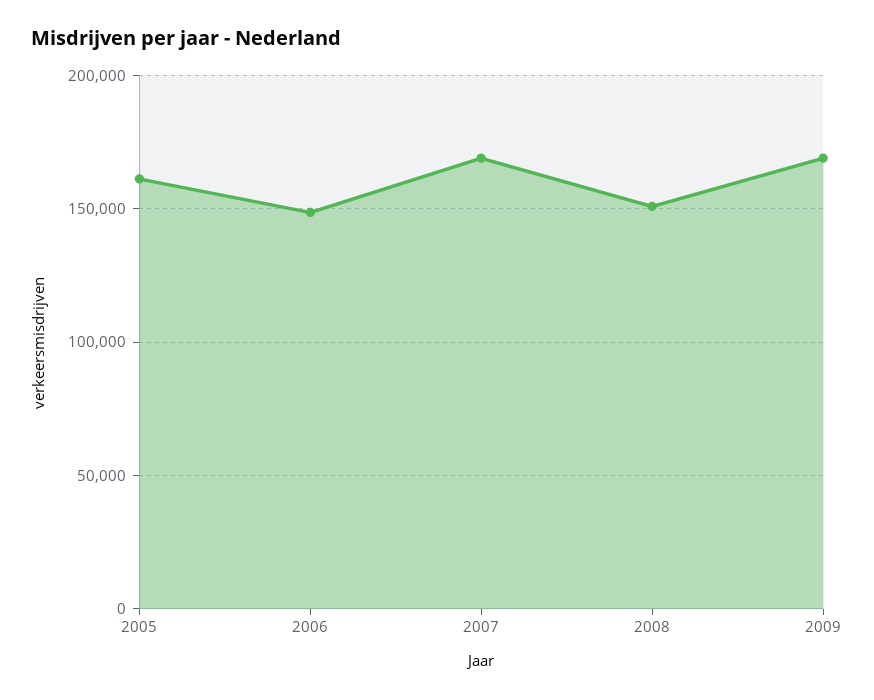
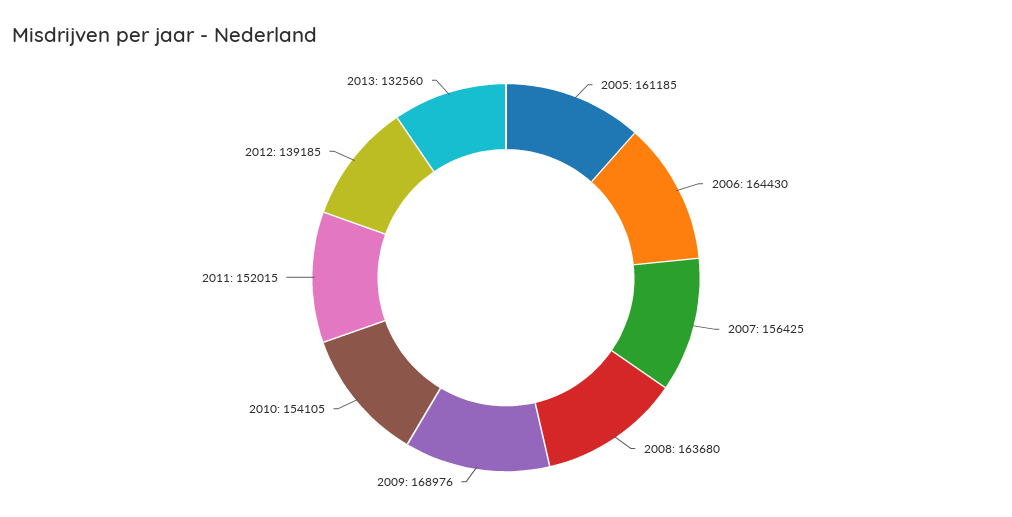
2006: 150000 -> 164430
2007: 170000 -> 156425
2008: 150000 -> 163680
2010: none -> 154105
2011: none -> 152015
2012: none -> 139185
2013: none -> 132560

